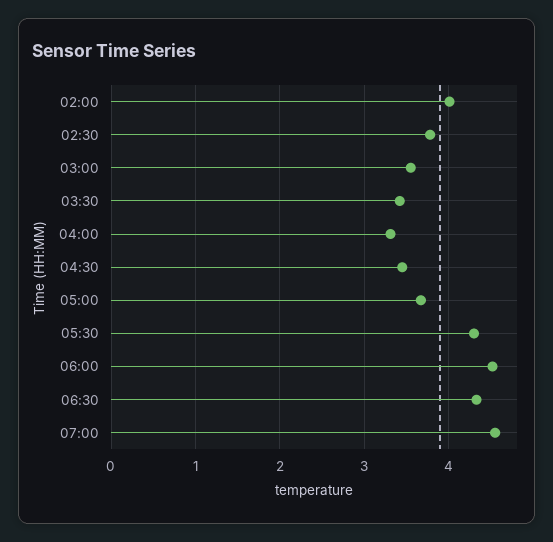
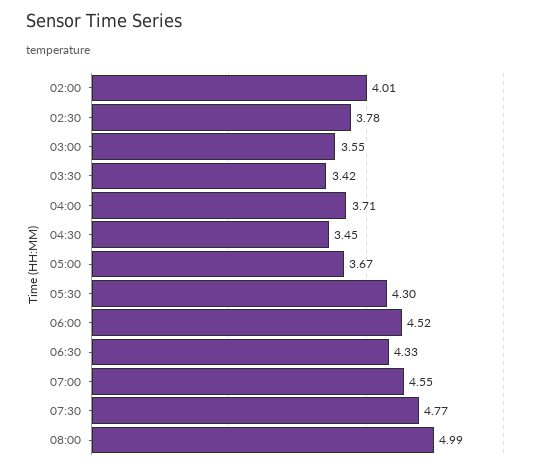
04:00: 3.3 -> 3.71
07:30: none -> 4.77
08:00: none -> 4.99

